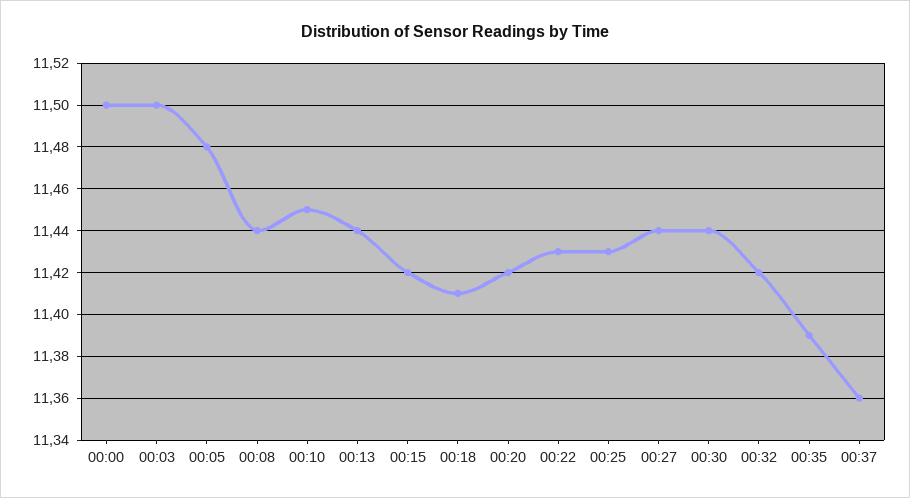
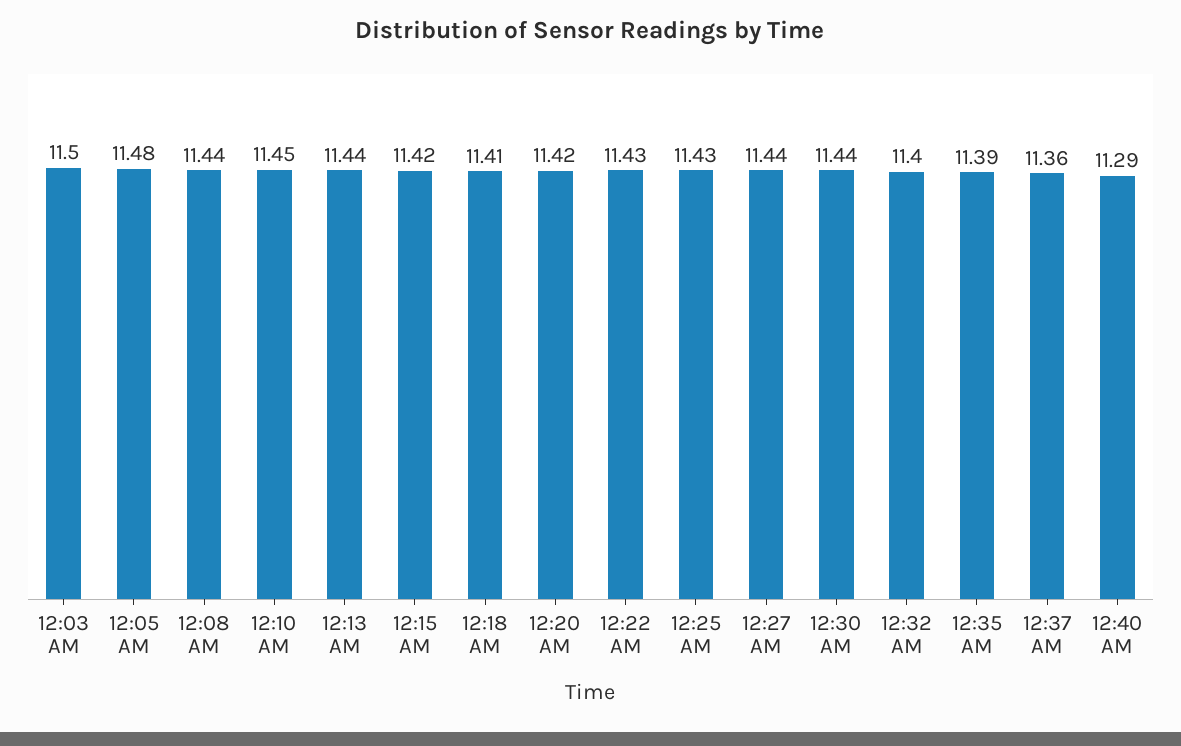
00:00: 11.5 -> none
00:32: 11.42 -> 11.4
12:40 AM: none -> 11.29

